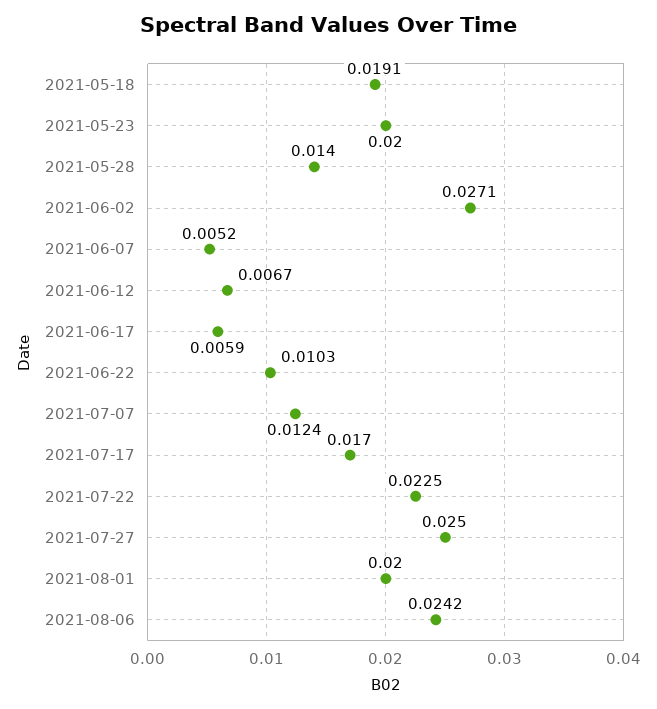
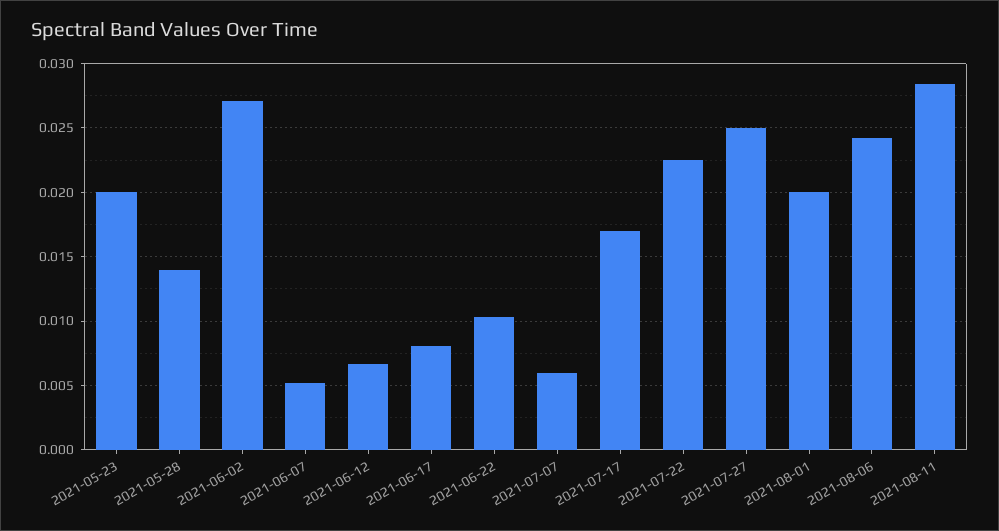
2021-05-18: 0.0191 -> none
2021-06-17: 0.0059 -> 0.008
2021-07-07: 0.0124 -> 0.006
2021-08-11: none -> 0.0285

